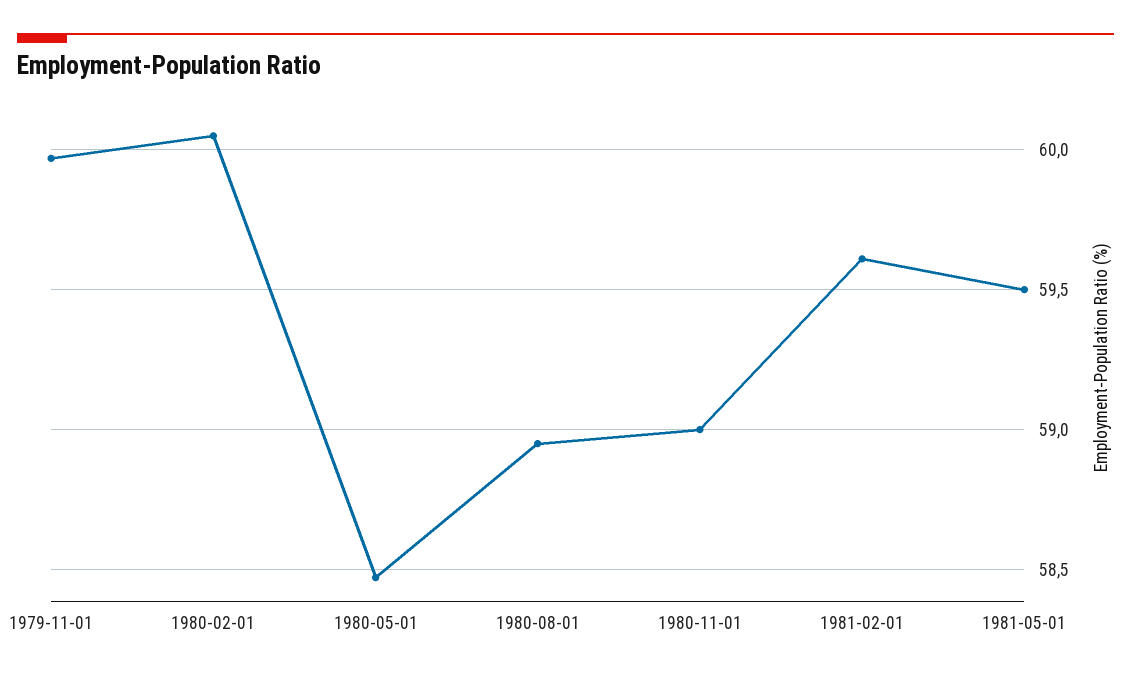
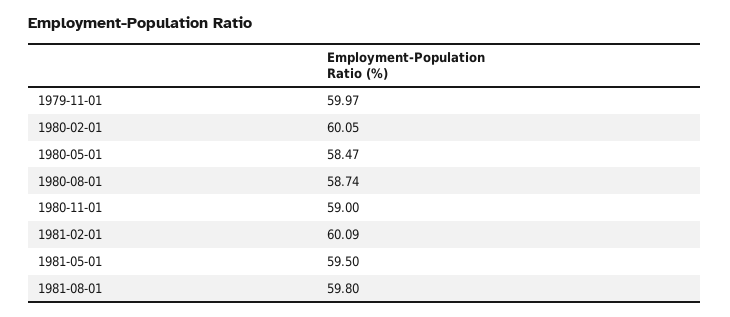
1980-08-01: 58.95 -> 58.74
1981-02-01: 59.6 -> 60.09
1981-08-01: none -> 59.8

